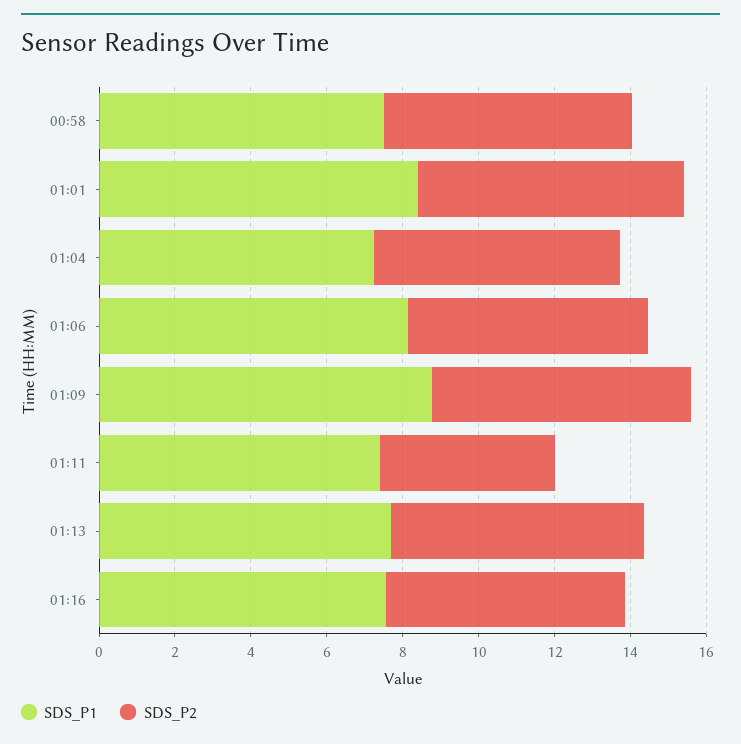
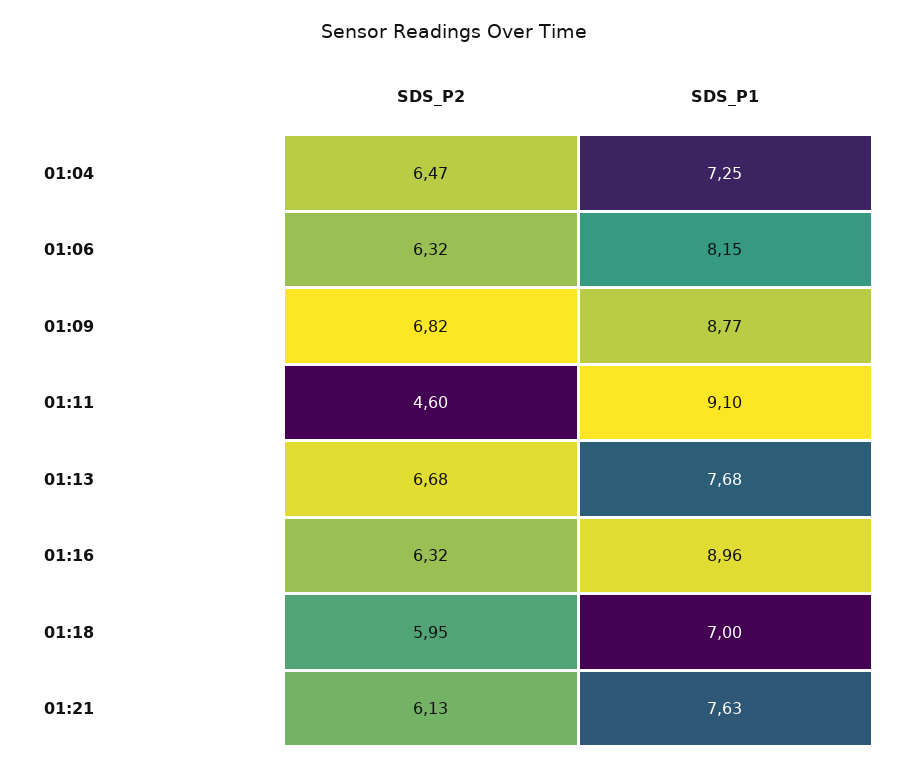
SDS_P1, 00:58: 7.5 -> none
SDS_P2, 00:58: 6.5 -> none
SDS_P1, 01:01: 8.5 -> none
SDS_P2, 01:01: 7 -> none
SDS_P1, 01:11: 7.5 -> 9.1
SDS_P1, 01:16: 7.5 -> 8.96
SDS_P2, 01:18: none -> 5.95
SDS_P1, 01:18: none -> 7
SDS_P2, 01:21: none -> 6.13
SDS_P1, 01:21: none -> 7.63

